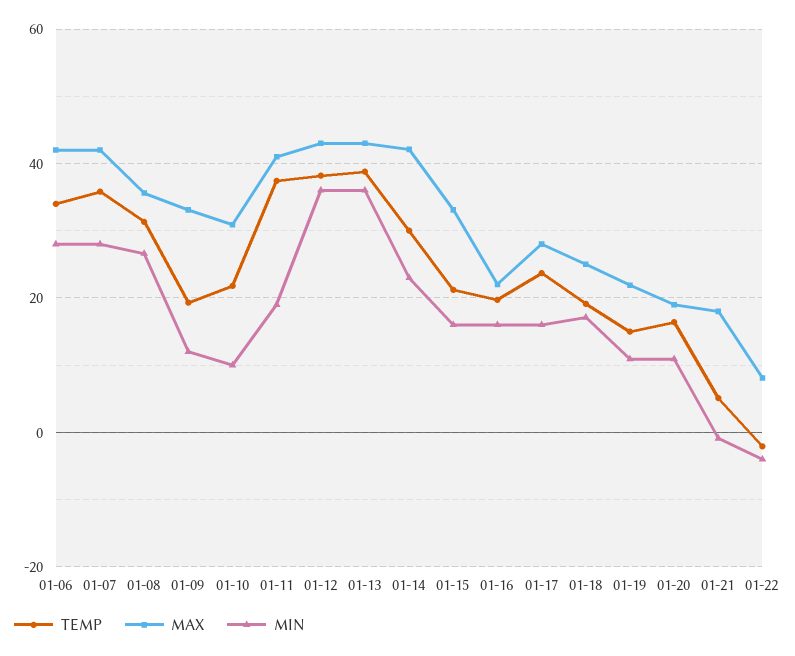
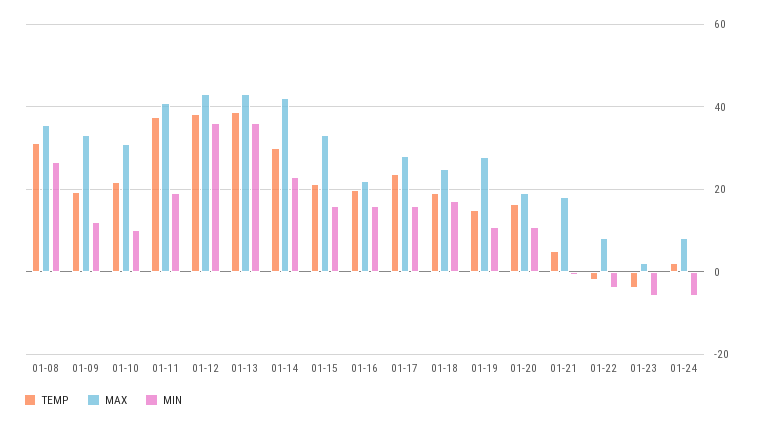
TEMP, 01-06: 34 -> none
MAX, 01-06: 42 -> none
MIN, 01-06: 28 -> none
TEMP, 01-07: 36 -> none
MAX, 01-07: 42 -> none
MIN, 01-07: 28 -> none
MAX, 01-19: 22 -> 28
TEMP, 01-23: none -> -4
MAX, 01-23: none -> 2
MIN, 01-23: none -> -6
TEMP, 01-24: none -> 2
MAX, 01-24: none -> 8
MIN, 01-24: none -> -6

